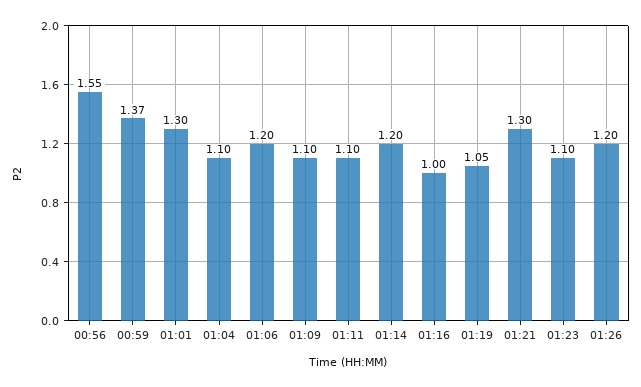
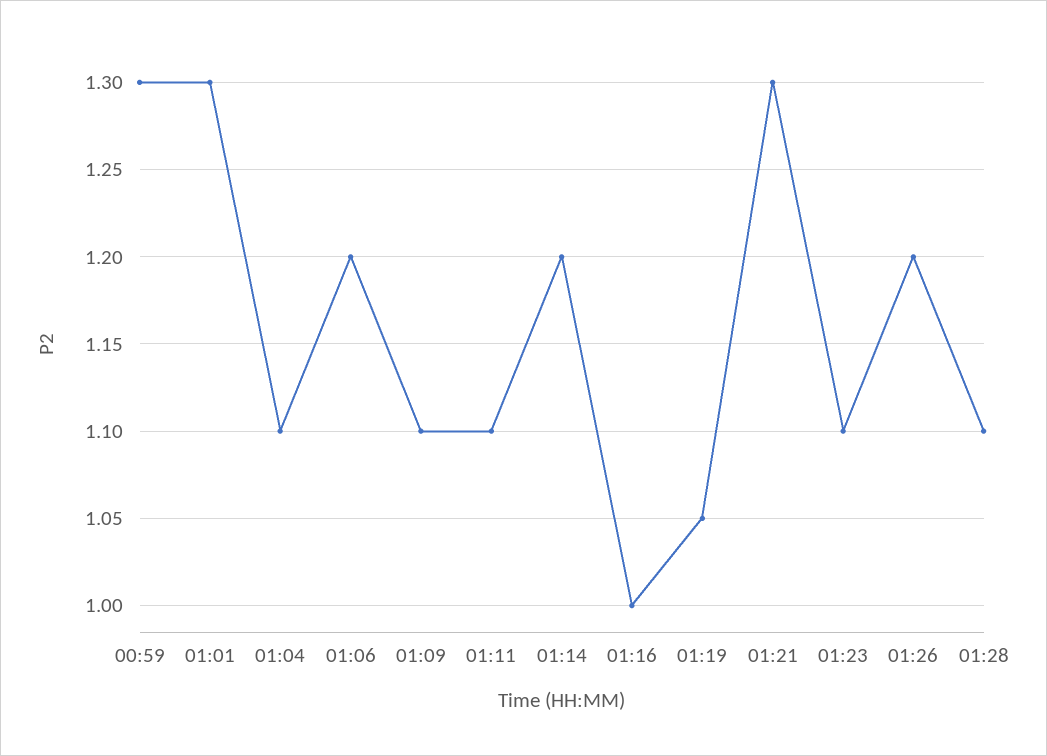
00:56: 1.55 -> none
00:59: 1.37 -> 1.3
01:28: none -> 1.1

